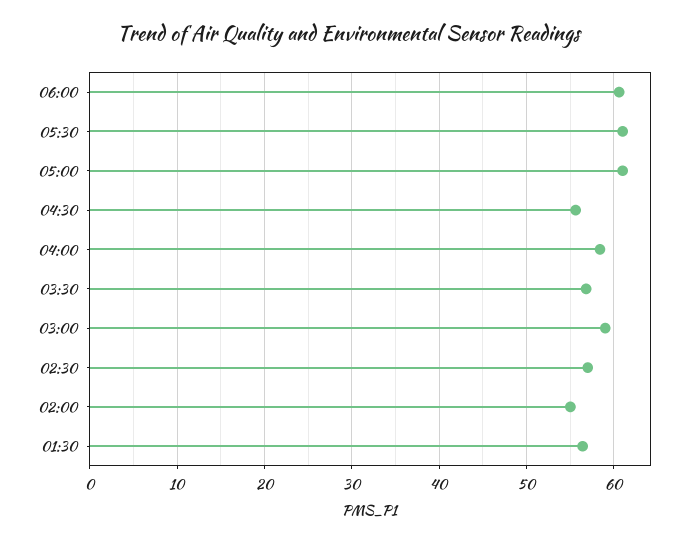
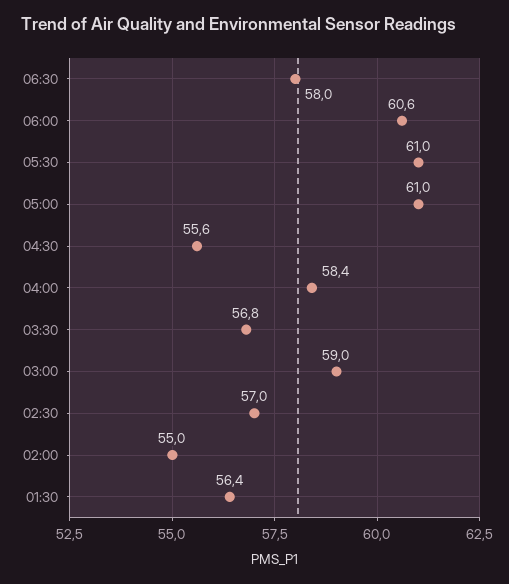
06:30: none -> 58

